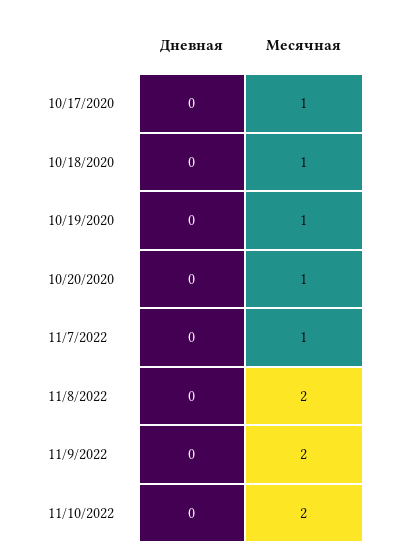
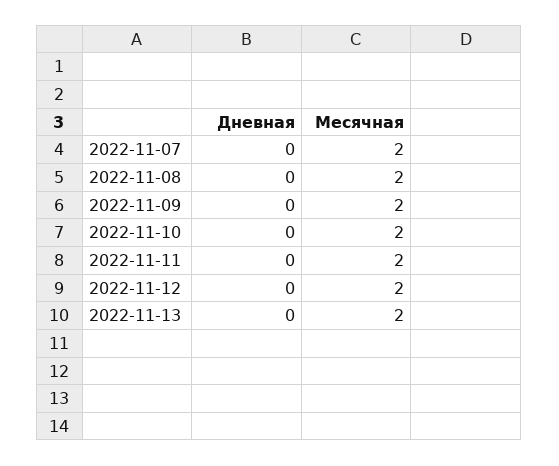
Дневная, 10/17/2020: 0 -> none
Месячная, 10/17/2020: 1 -> none
Дневная, 10/18/2020: 0 -> none
Месячная, 10/18/2020: 1 -> none
Дневная, 10/19/2020: 0 -> none
Месячная, 10/19/2020: 1 -> none
Дневная, 10/20/2020: 0 -> none
Месячная, 10/20/2020: 1 -> none
Месячная, 11/7/2022: 1 -> 2
Дневная, 2022-11-11: none -> 0
Месячная, 2022-11-11: none -> 2
Дневная, 2022-11-12: none -> 0
Месячная, 2022-11-12: none -> 2
Дневная, 2022-11-13: none -> 0
Месячная, 2022-11-13: none -> 2

